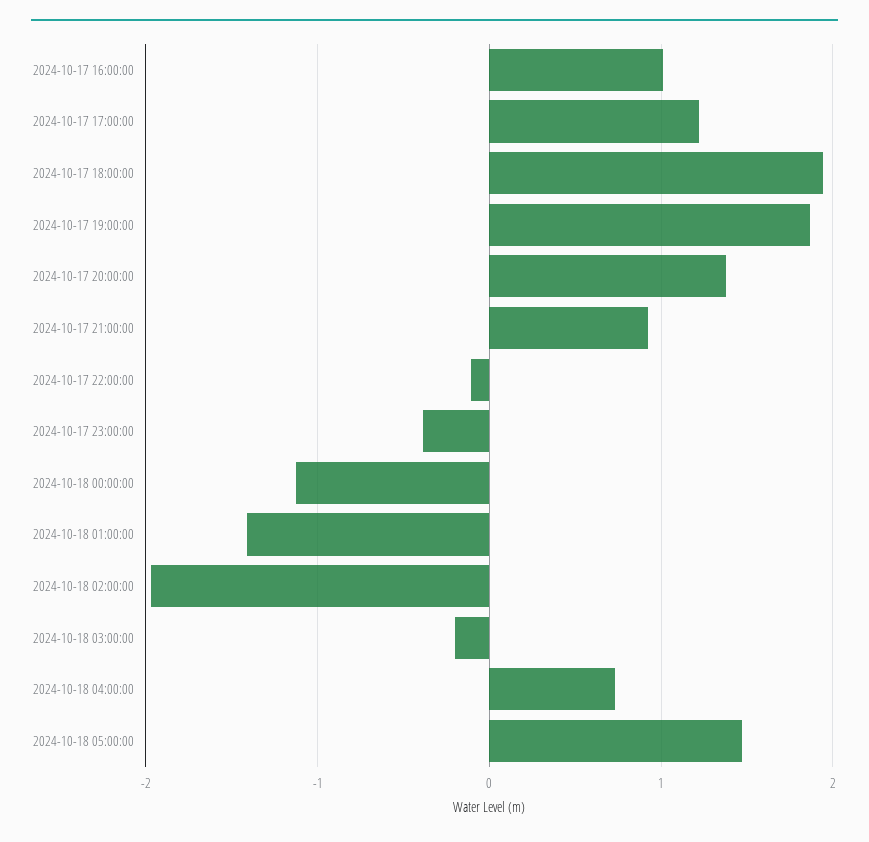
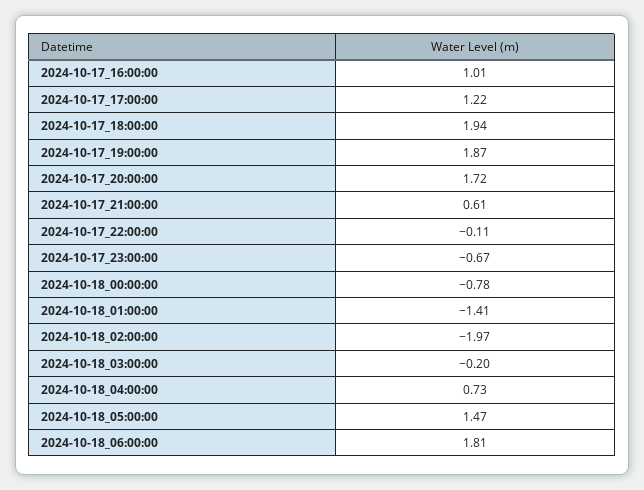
2024-10-17 20:00:00: 1.4 -> 1.72
2024-10-17 21:00:00: 0.9 -> 0.61
2024-10-17 23:00:00: -0.4 -> -0.67
2024-10-18 00:00:00: -1.1 -> -0.78
2024-10-18_06:00:00: none -> 1.81

